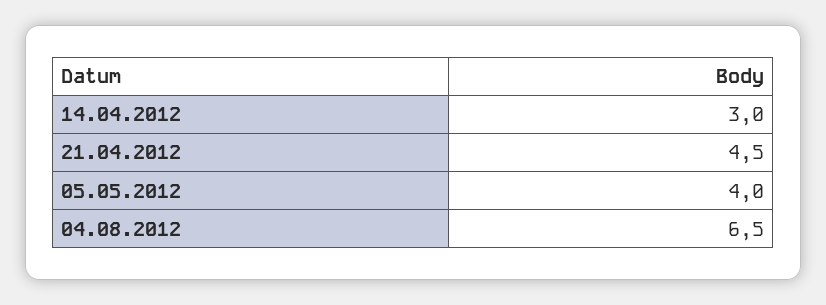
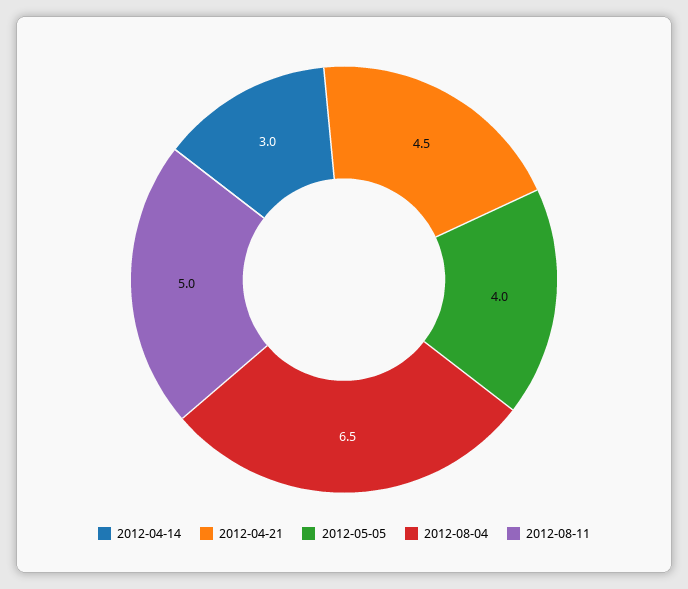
2012-08-11: none -> 5

